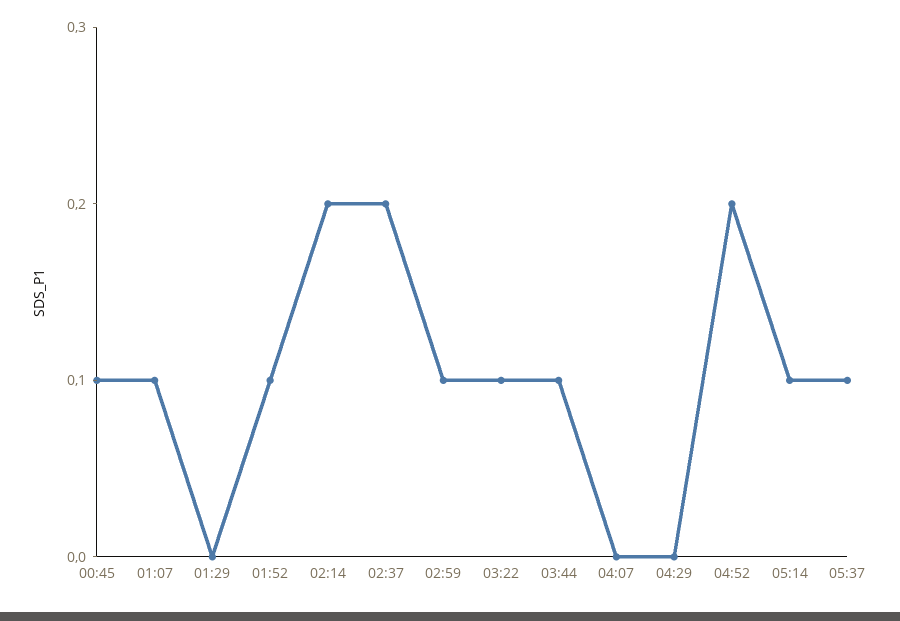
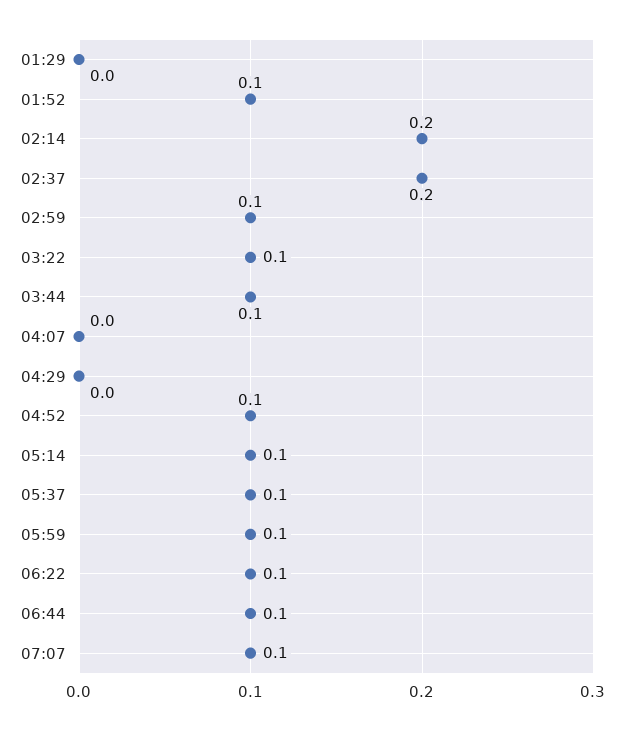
00:45: 0.1 -> none
01:07: 0.1 -> none
04:52: 0.2 -> 0.1
05:59: none -> 0.1
06:22: none -> 0.1
06:44: none -> 0.1
07:07: none -> 0.1

